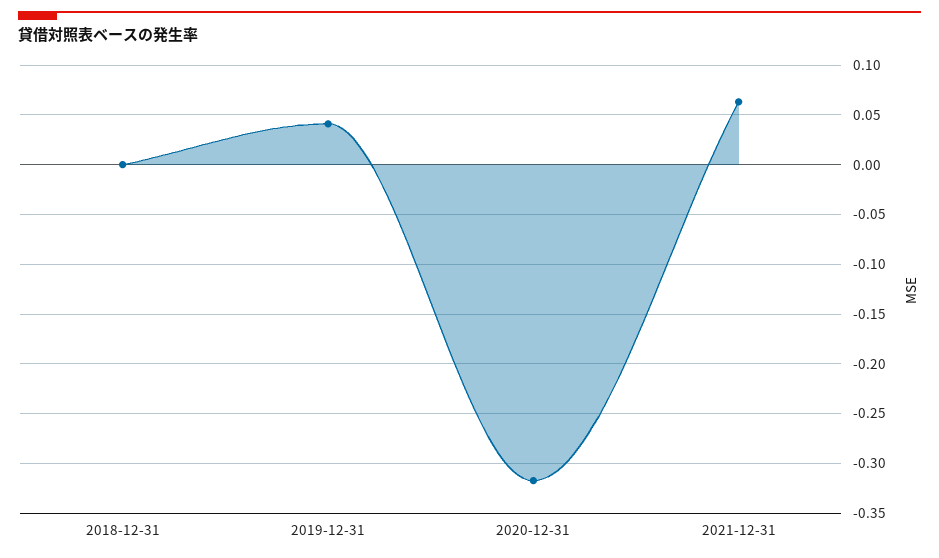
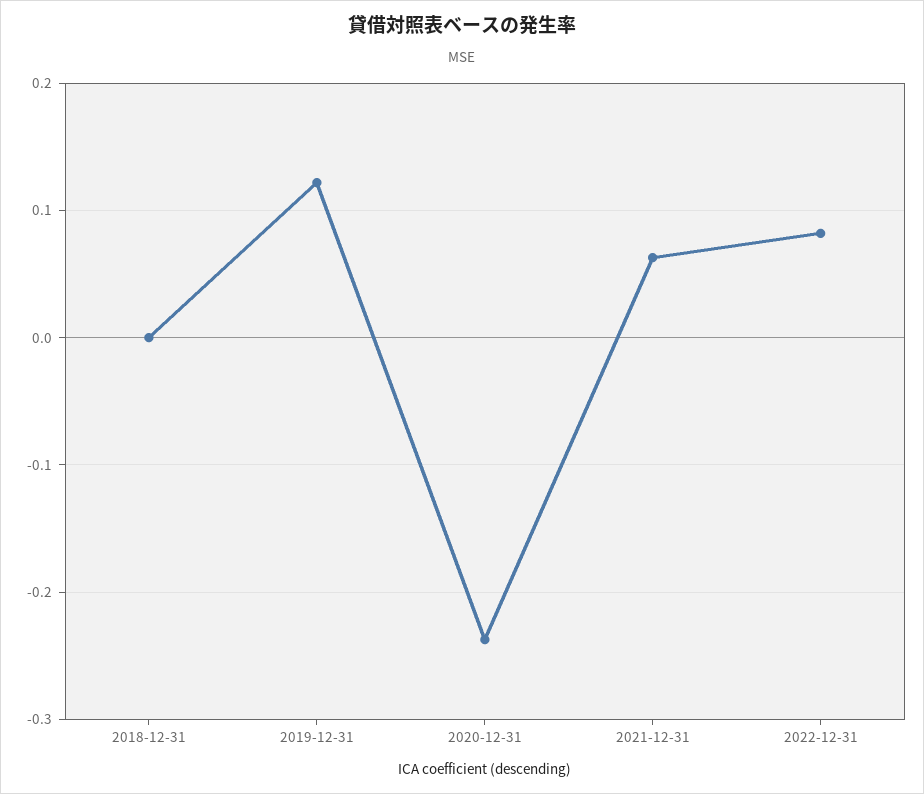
2019-12-31: 0.04 -> 0.12
2020-12-31: -0.32 -> -0.24
2022-12-31: none -> 0.08

